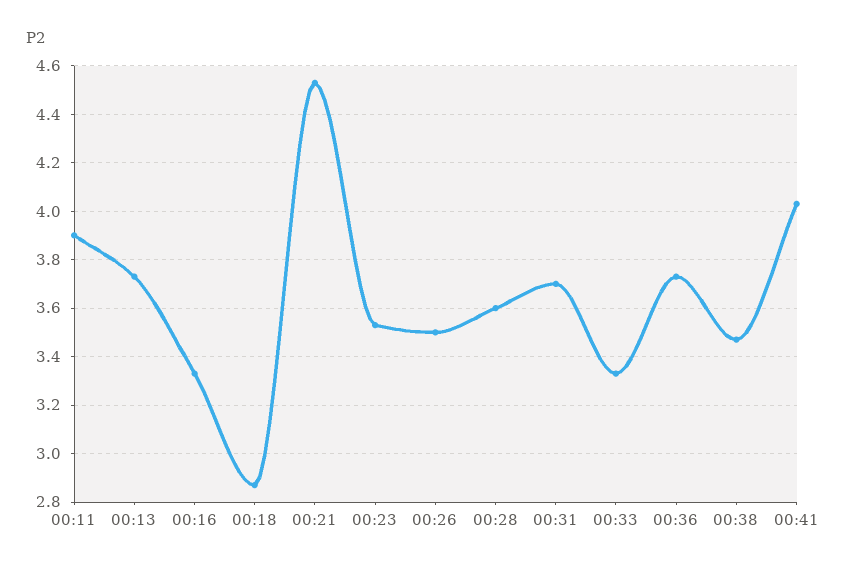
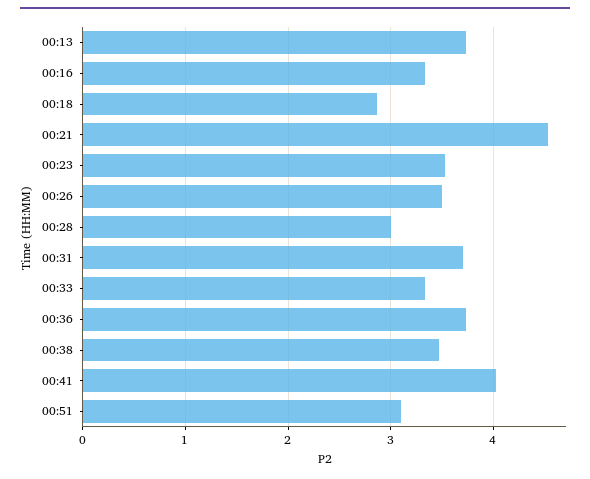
00:11: 3.9 -> none
00:28: 3.6 -> 3
00:51: none -> 3.1

